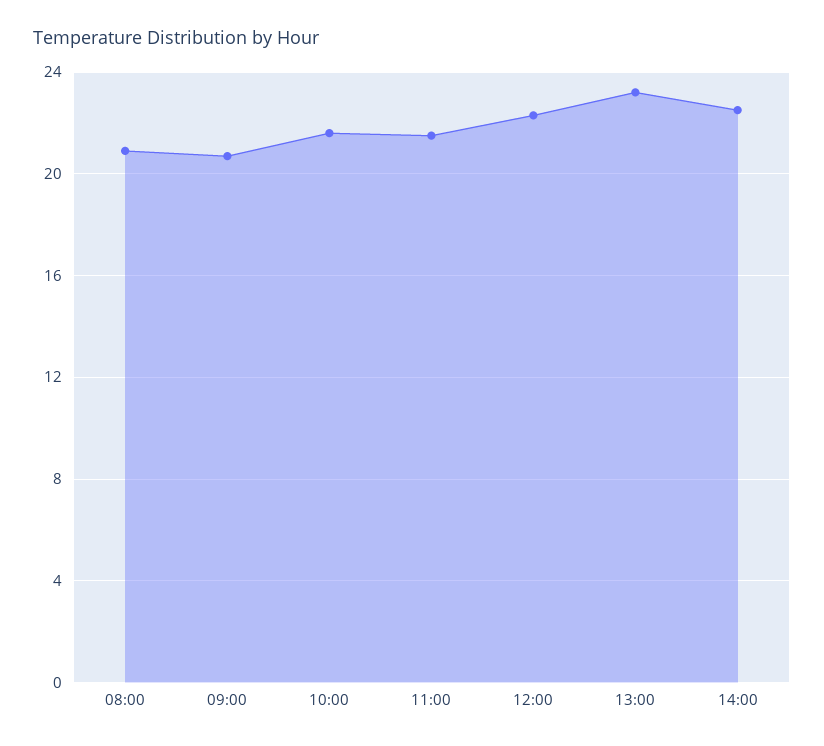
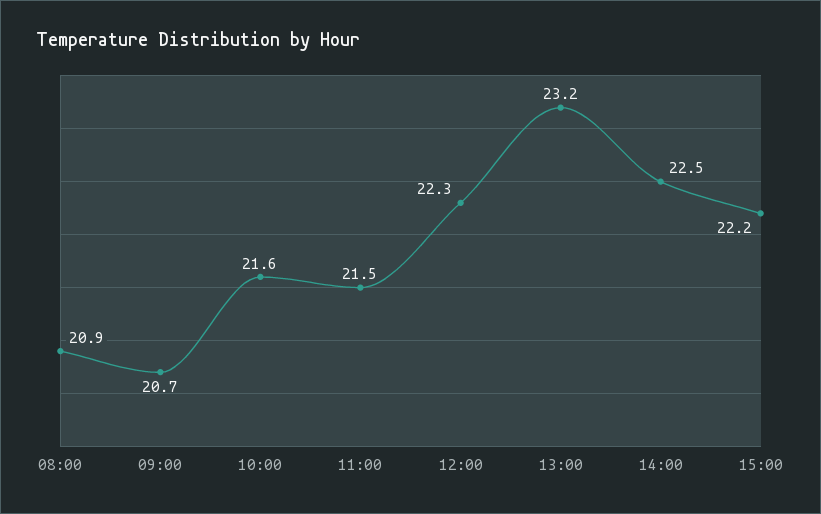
15:00: none -> 22.2

